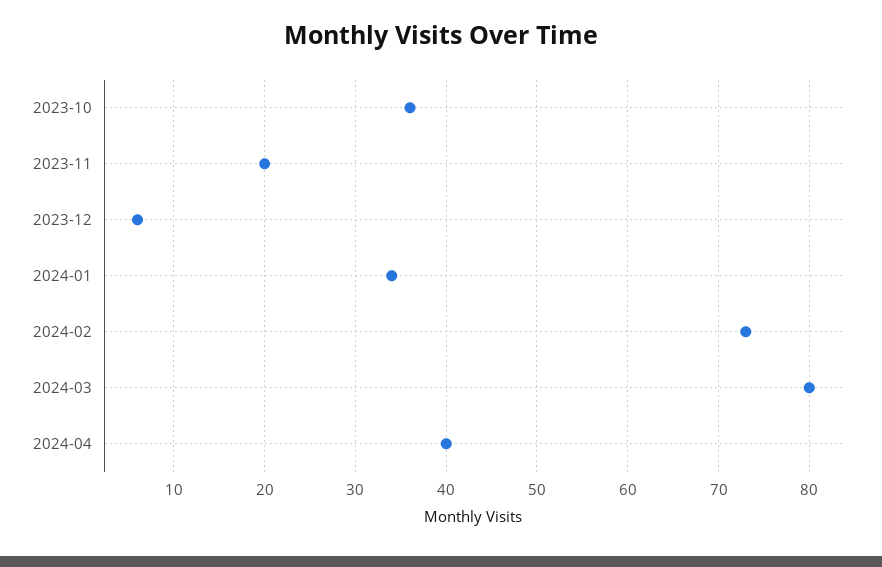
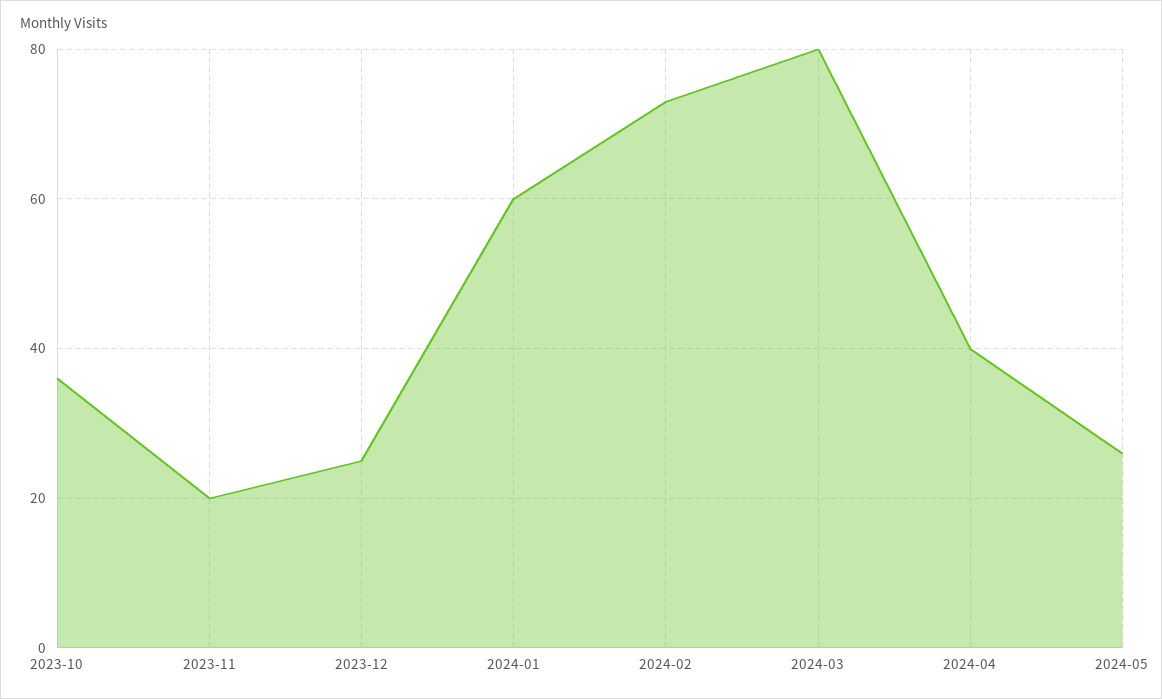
2023-12: 6 -> 25
2024-01: 34 -> 60
2024-05: none -> 25

